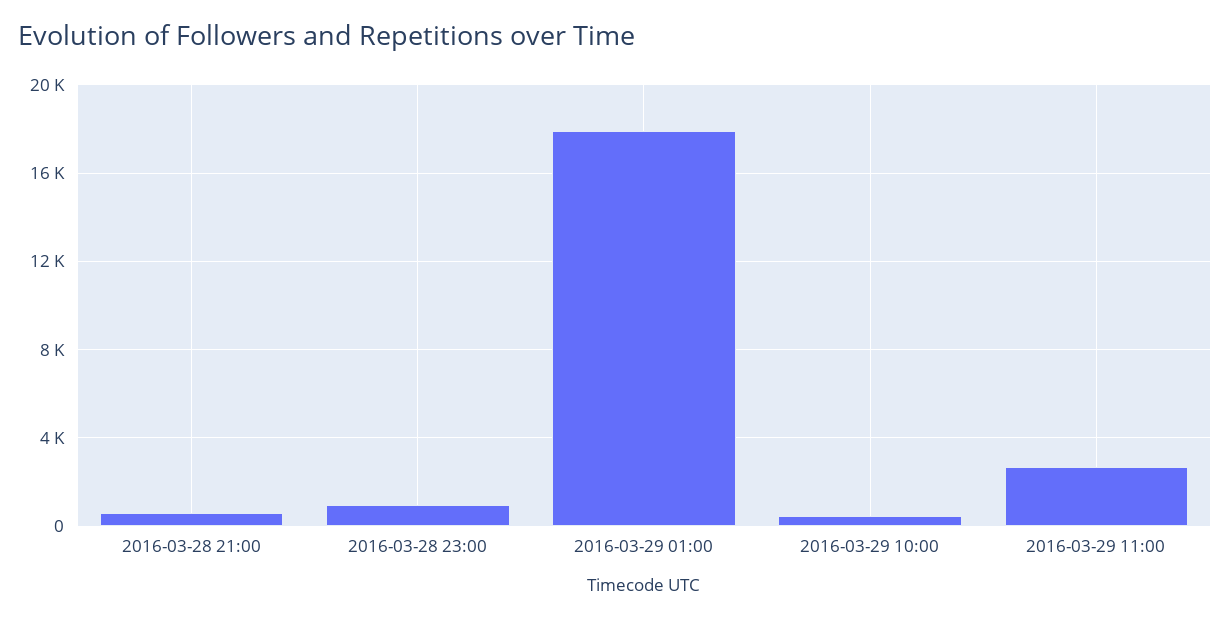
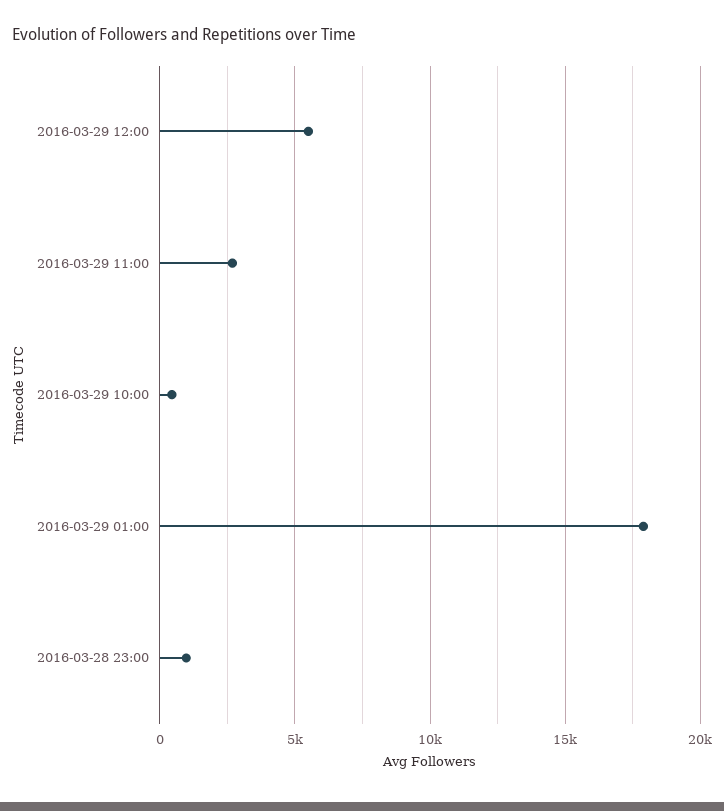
2016-03-28 21:00: 500 -> none
2016-03-29 12:00: none -> 5500

